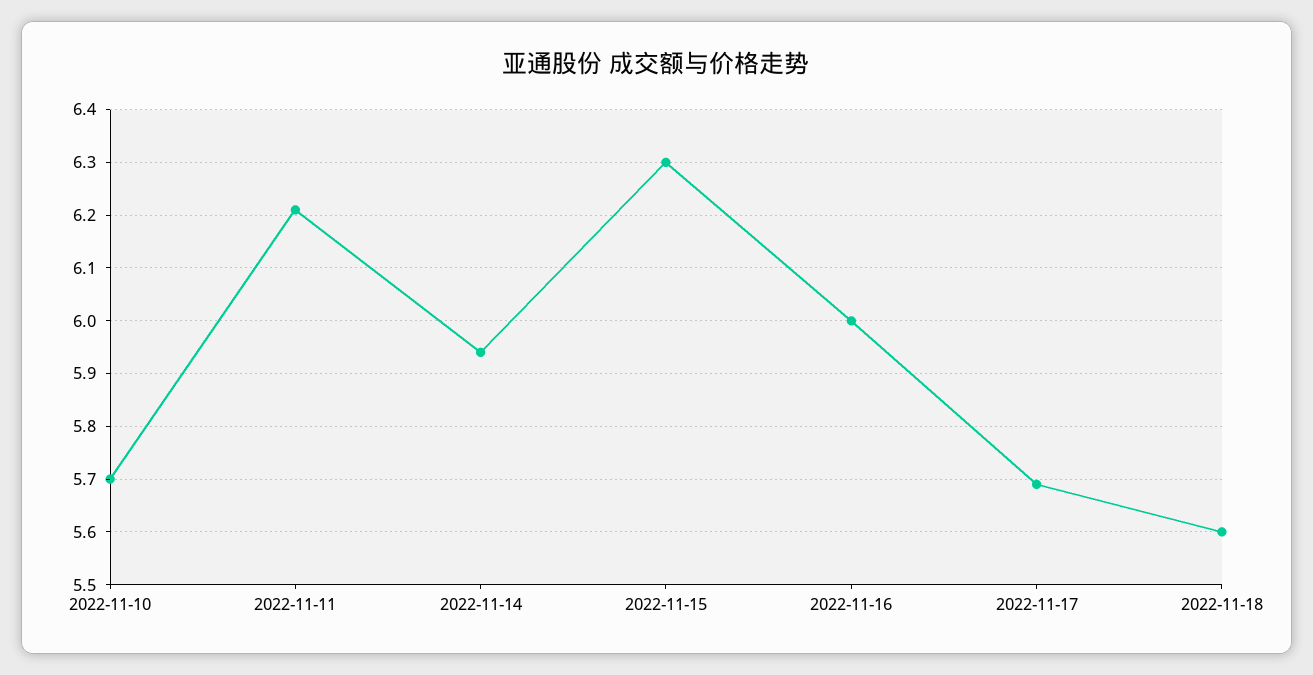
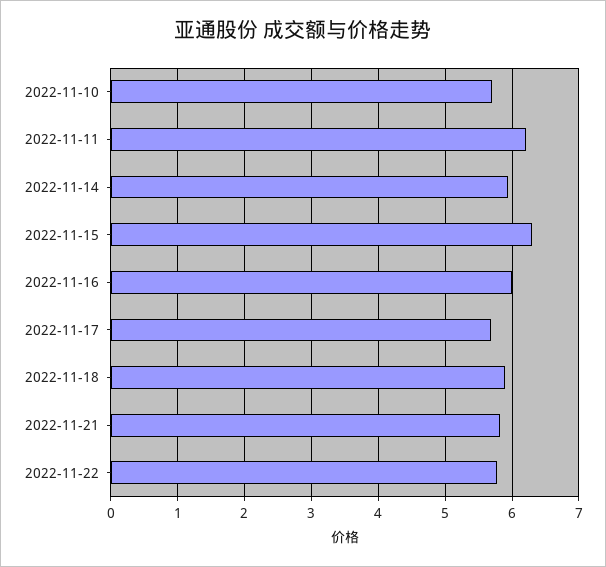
2022-11-18: 5.6 -> 5.9
2022-11-21: none -> 5.8
2022-11-22: none -> 5.8

